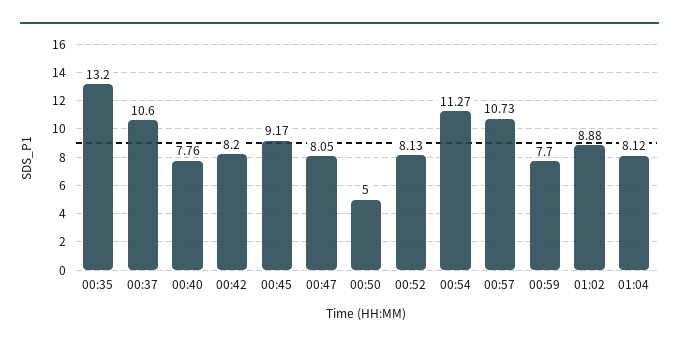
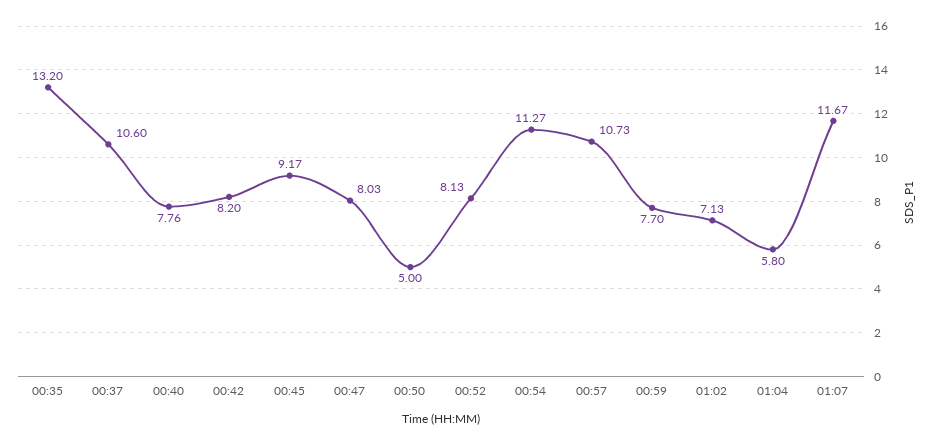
00:47: 8.05 -> 8.03
01:02: 8.88 -> 7.13
01:04: 8.12 -> 5.8
01:07: none -> 11.67

